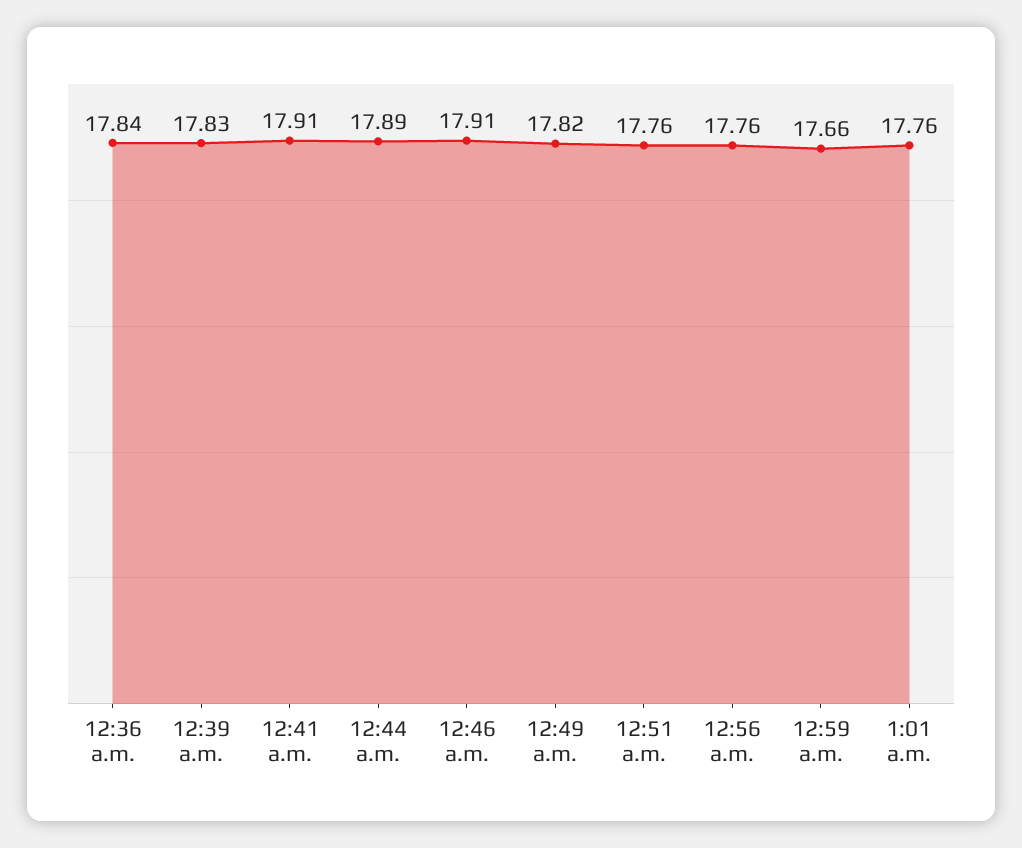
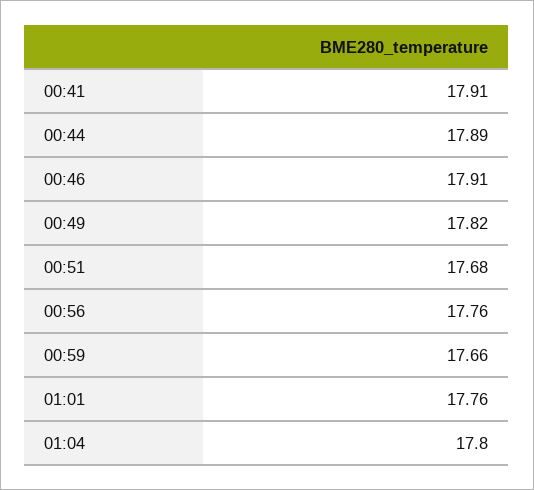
12:36 a.m.: 17.84 -> none
12:39 a.m.: 17.83 -> none
12:51 a.m.: 17.76 -> 17.68
01:04: none -> 17.8

